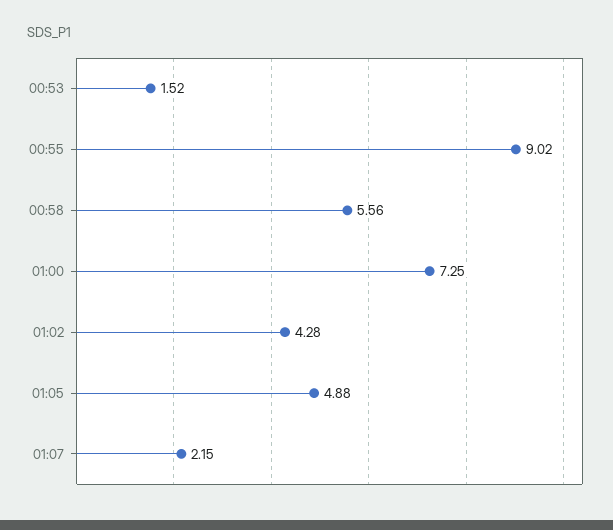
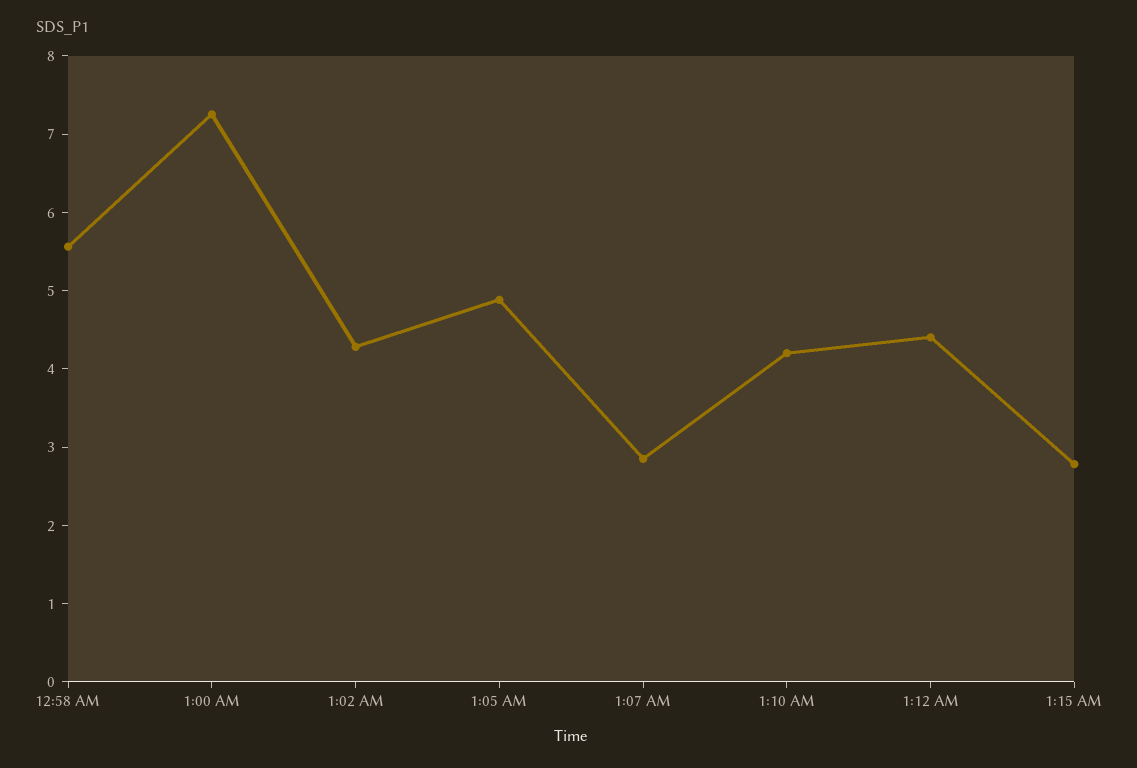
00:53: 1.52 -> none
00:55: 9.02 -> none
01:07: 2.15 -> 2.8
1:10 AM: none -> 4.2
1:12 AM: none -> 4.4
1:15 AM: none -> 2.8

